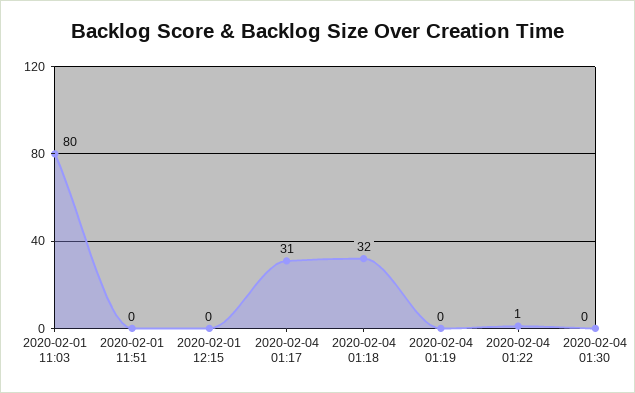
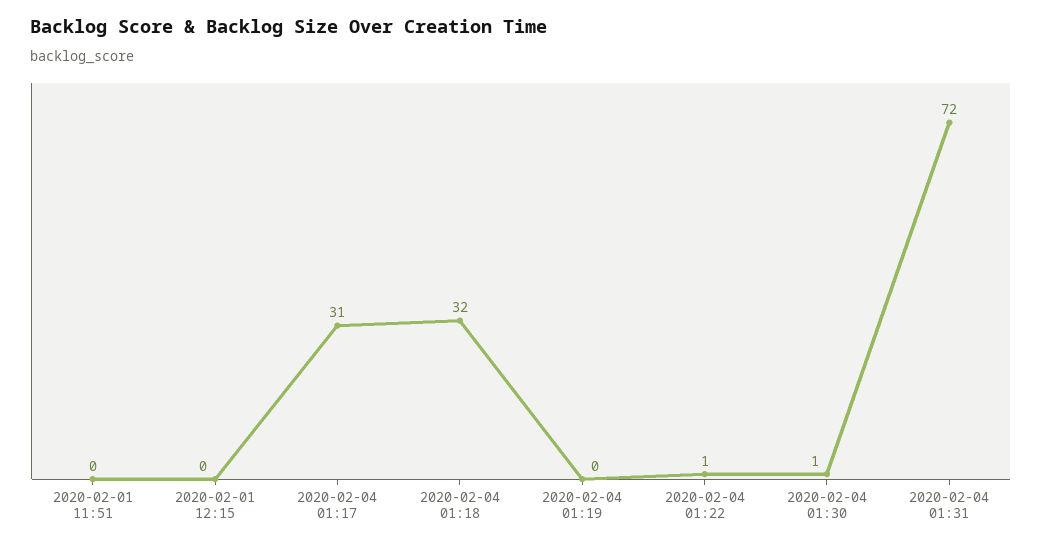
2020-02-01 11:03: 80 -> none
2020-02-04 01:30: 0 -> 1
2020-02-04 01:31: none -> 72

